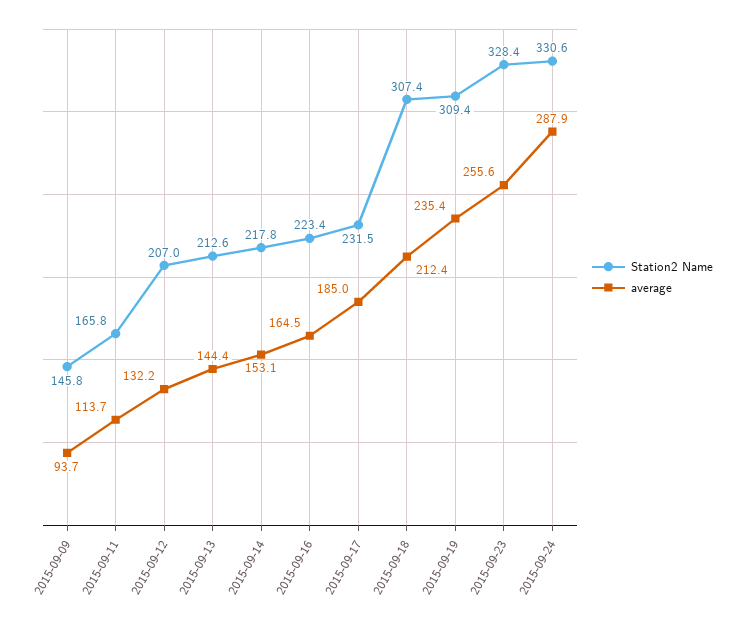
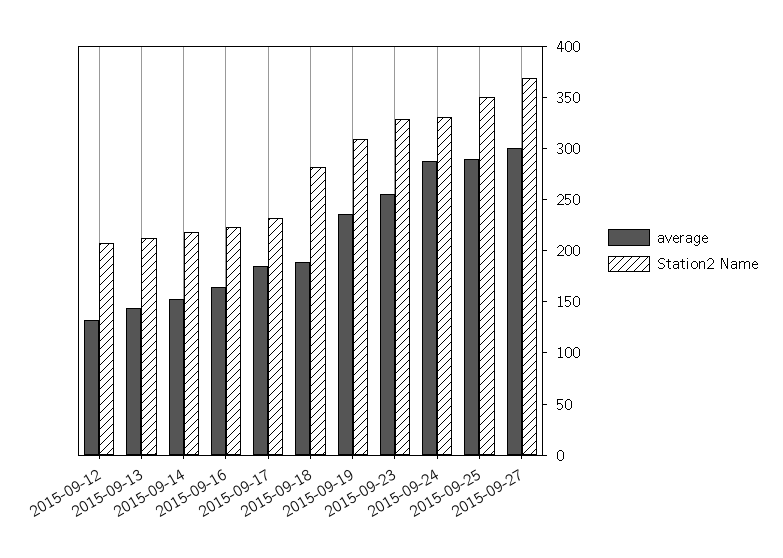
Station2 Name, 2015-09-09: 145.8 -> none
average, 2015-09-09: 93.7 -> none
Station2 Name, 2015-09-11: 165.8 -> none
average, 2015-09-11: 113.7 -> none
Station2 Name, 2015-09-18: 307.4 -> 280
average, 2015-09-18: 212.4 -> 190
average, 2015-09-25: none -> 290
Station2 Name, 2015-09-25: none -> 350
average, 2015-09-27: none -> 300
Station2 Name, 2015-09-27: none -> 370

